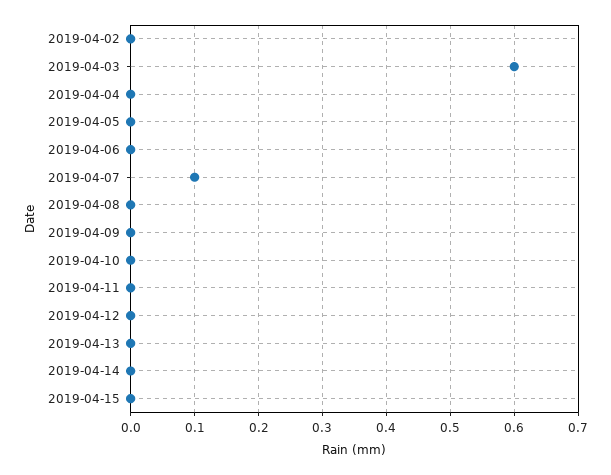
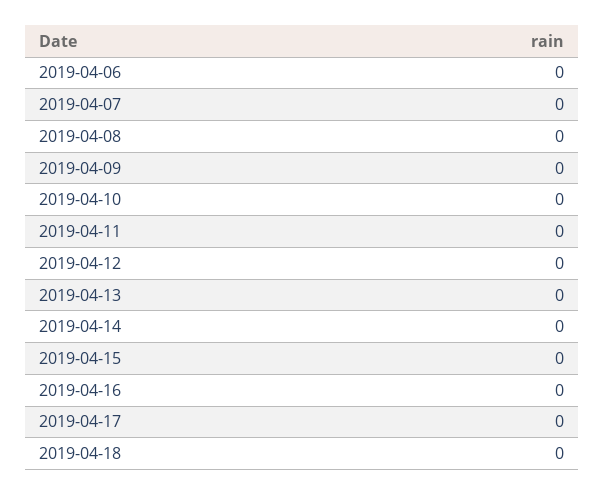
2019-04-02: 0 -> none
2019-04-03: 0.6 -> none
2019-04-04: 0 -> none
2019-04-05: 0 -> none
2019-04-07: 0.1 -> 0
2019-04-16: none -> 0
2019-04-17: none -> 0
2019-04-18: none -> 0

